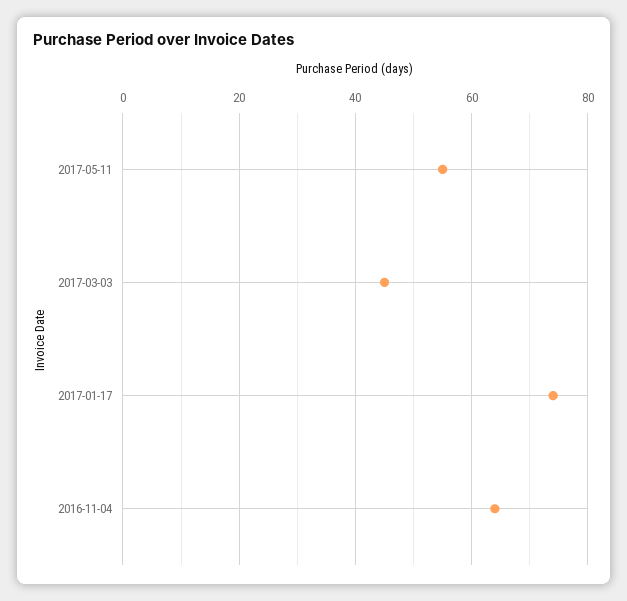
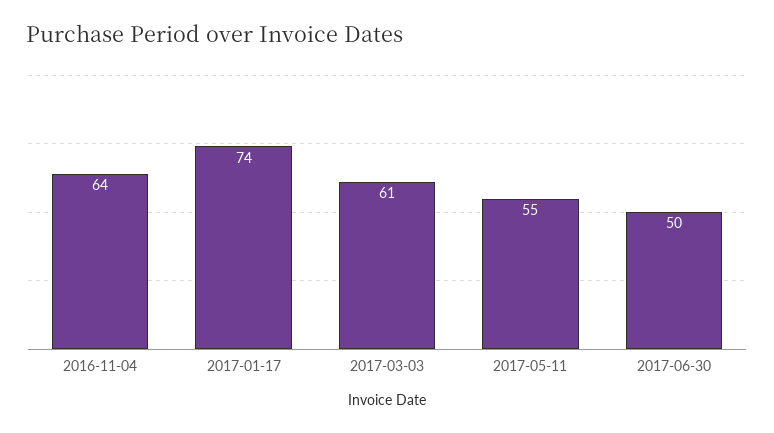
2017-03-03: 45 -> 61
2017-06-30: none -> 50

